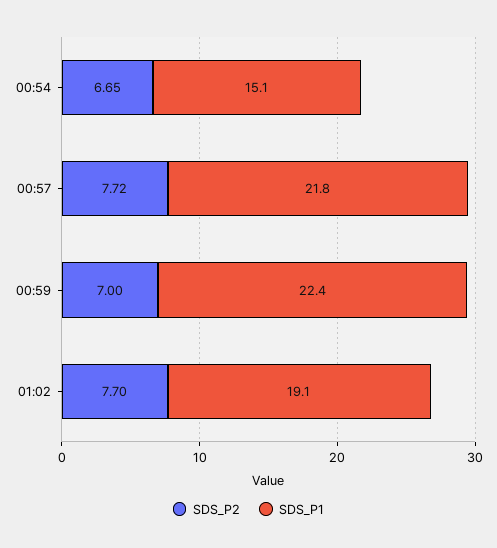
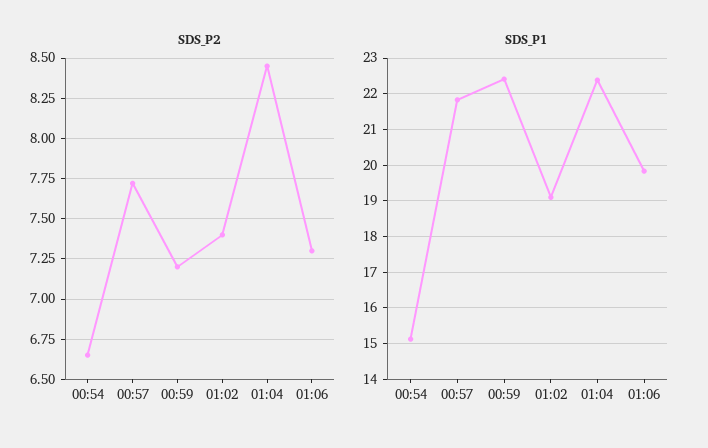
SDS_P2, 00:59: 7 -> 7.2
SDS_P2, 01:02: 7.7 -> 7.4
SDS_P2, 01:04: none -> 8.45
SDS_P2, 01:06: none -> 7.3
SDS_P1, 01:04: none -> 22.4
SDS_P1, 01:06: none -> 19.8

